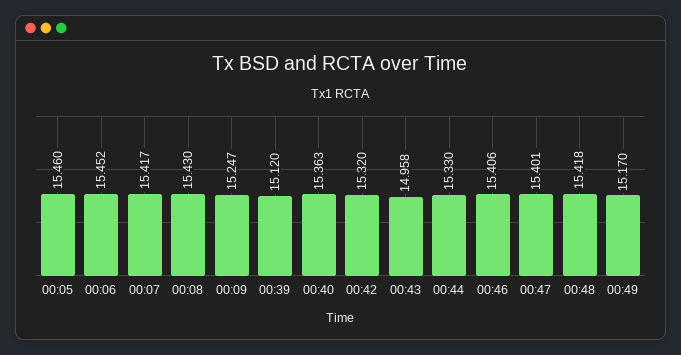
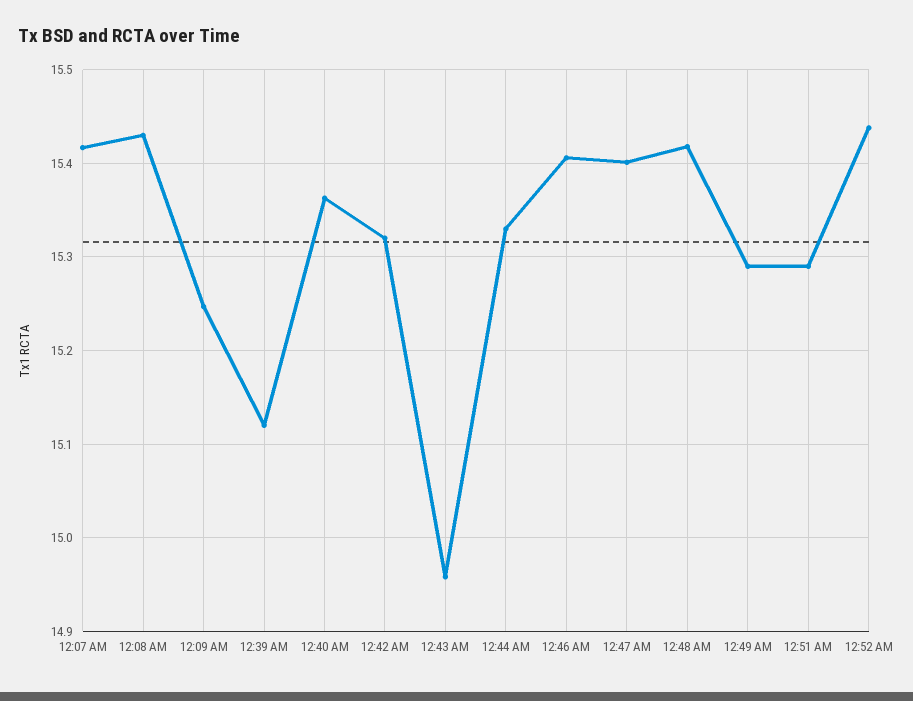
00:05: 15.46 -> none
00:06: 15.452 -> none
00:49: 15.17 -> 15.29
12:51 AM: none -> 15.29
12:52 AM: none -> 15.44

